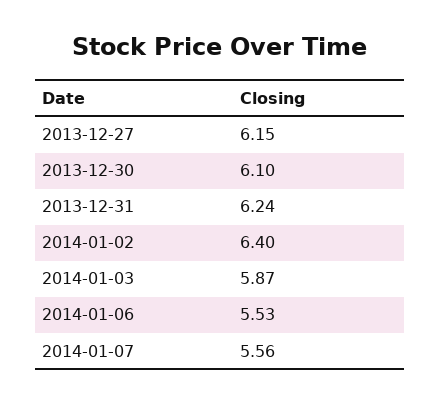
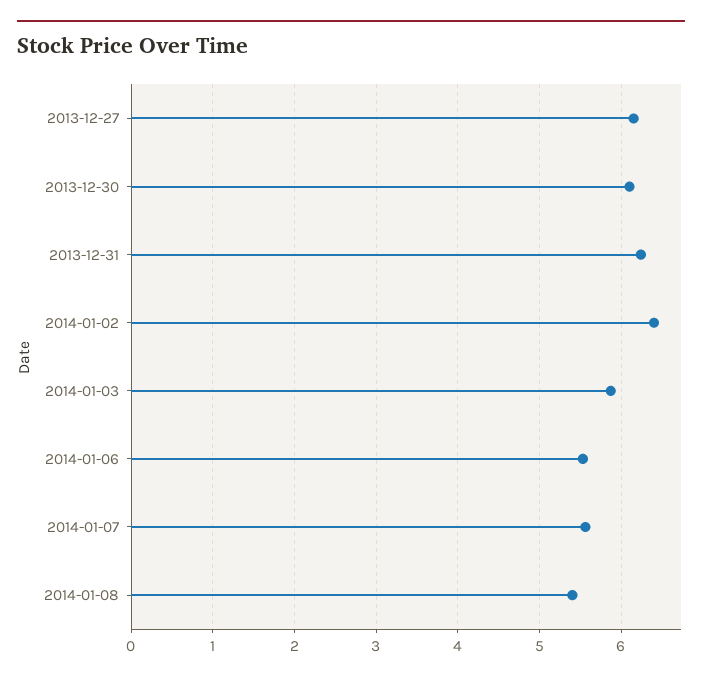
2014-01-08: none -> 5.4

